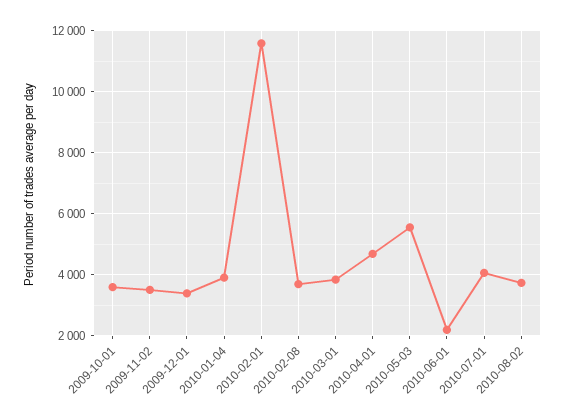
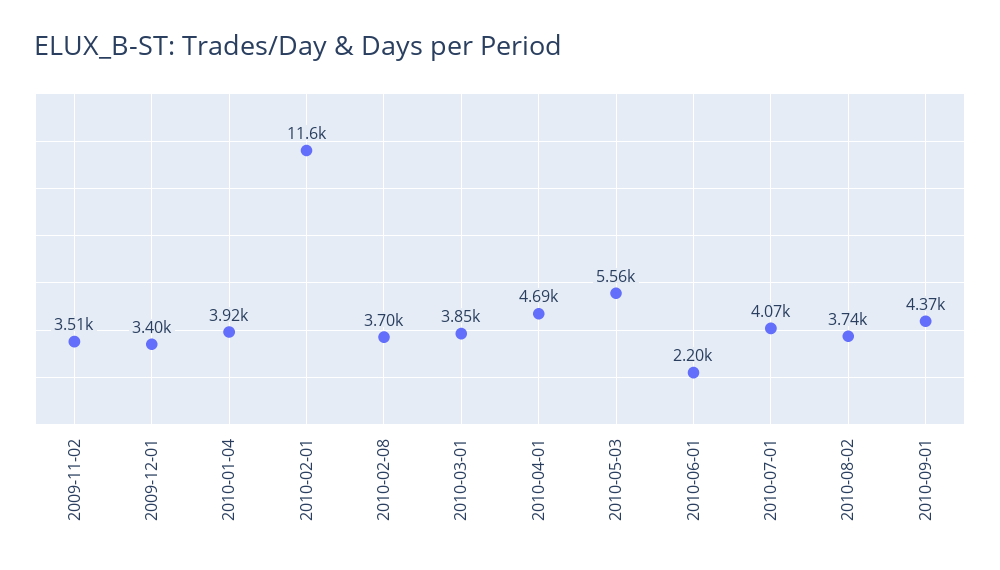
2009-10-01: 3600 -> none
2010-09-01: none -> 4370

